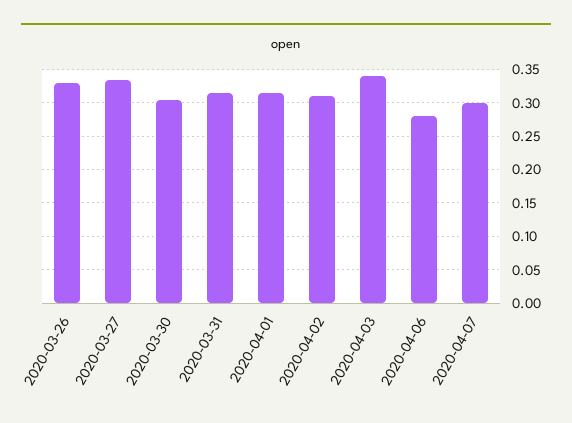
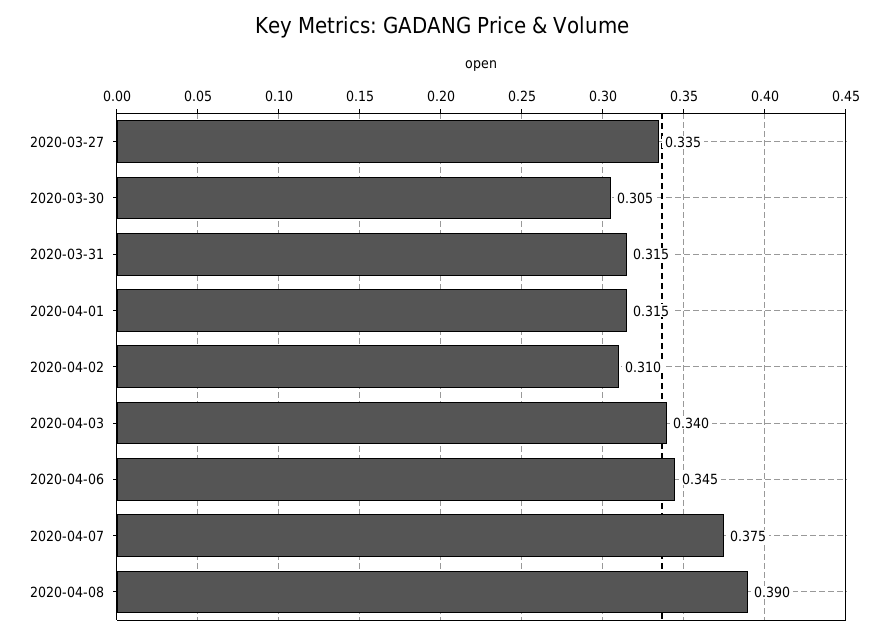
2020-03-26: 0.33 -> none
2020-04-06: 0.28 -> 0.345
2020-04-07: 0.3 -> 0.375
2020-04-08: none -> 0.39

